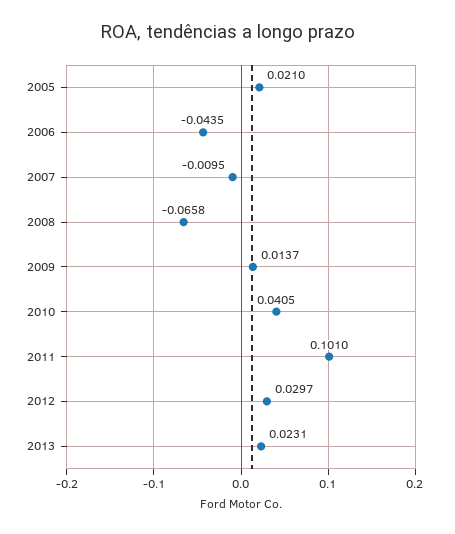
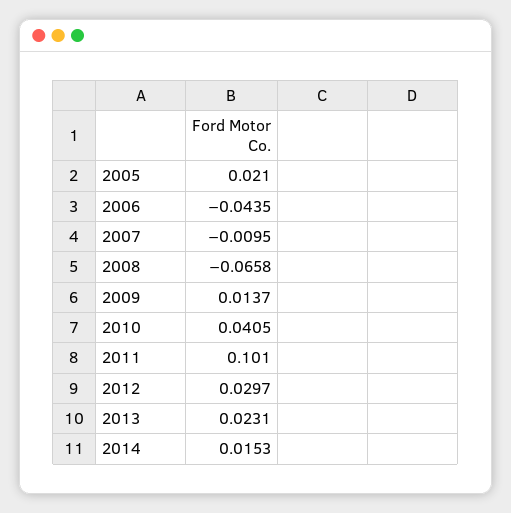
2014: none -> 0.0153

